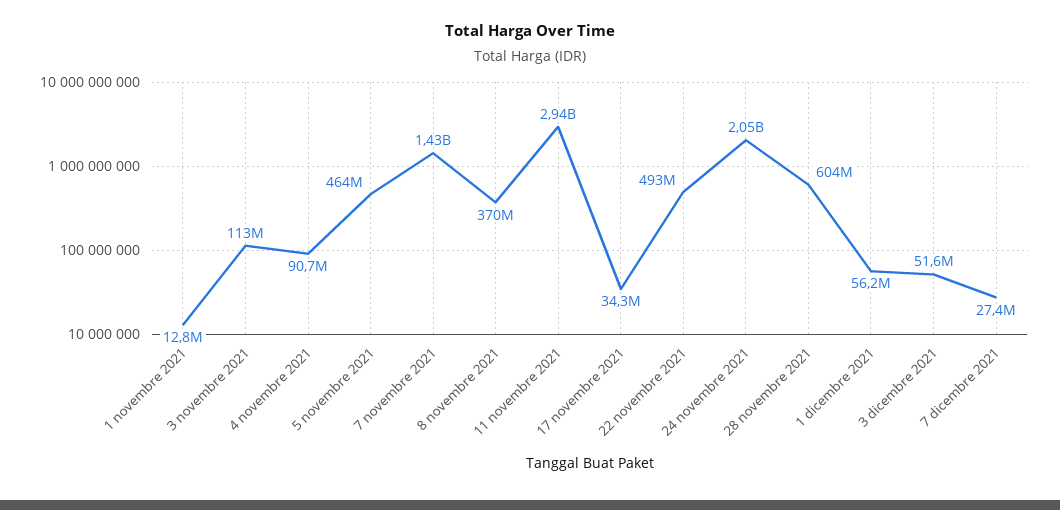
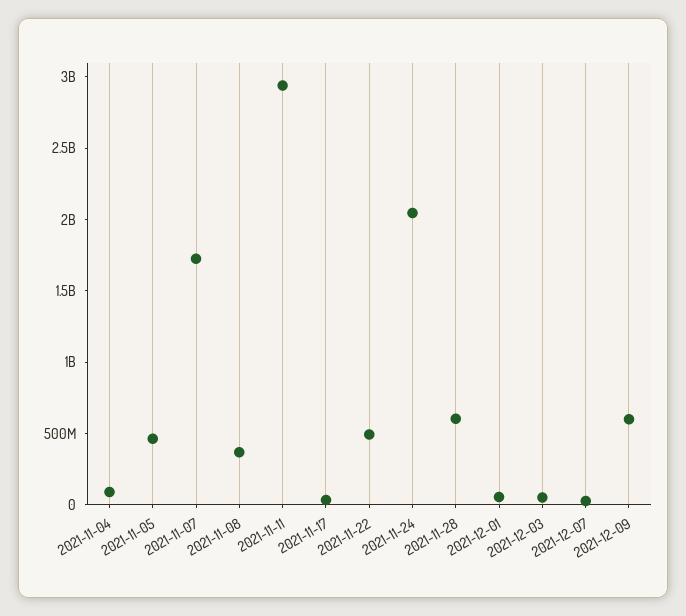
1 novembre 2021: 12800000 -> none
3 novembre 2021: 113000000 -> none
7 novembre 2021: 1430000000 -> 1700000000
2021-12-09: none -> 600000000

